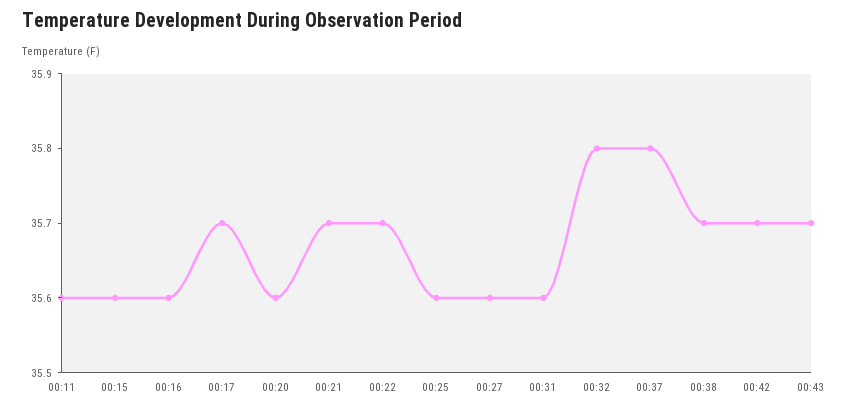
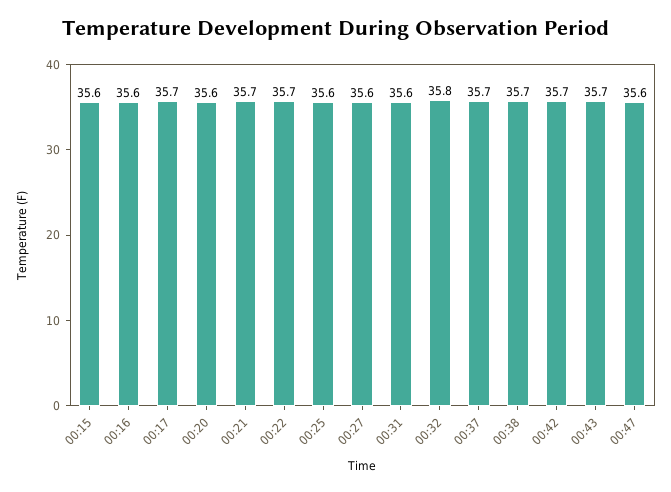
00:11: 35.6 -> none
00:37: 35.8 -> 35.7
00:47: none -> 35.6

